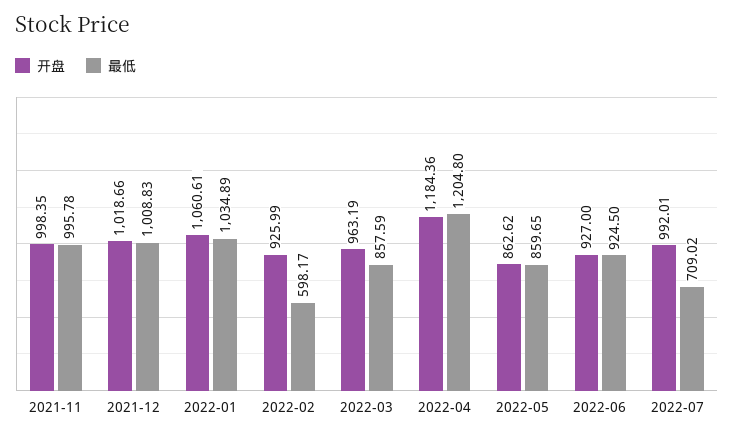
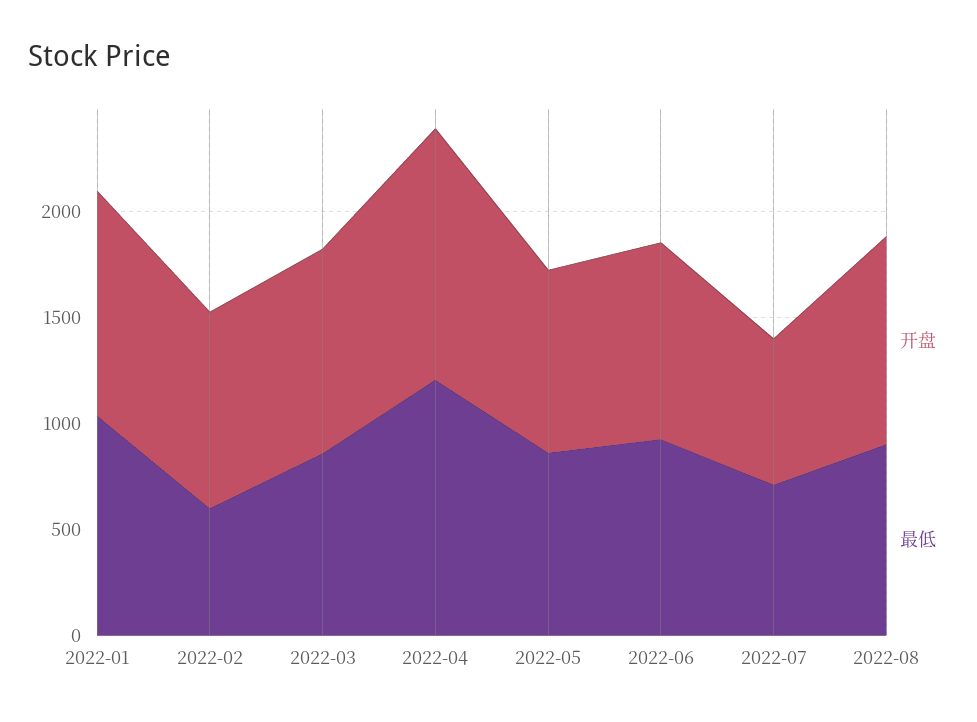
开盘, 2021-11: 998.35 -> none
最低, 2021-11: 995.78 -> none
开盘, 2021-12: 1018.66 -> none
最低, 2021-12: 1008.83 -> none
开盘, 2022-07: 992.01 -> 700
开盘, 2022-08: none -> 1000
最低, 2022-08: none -> 900

